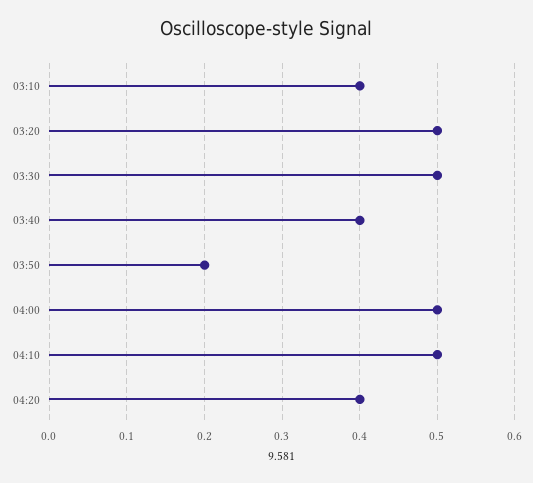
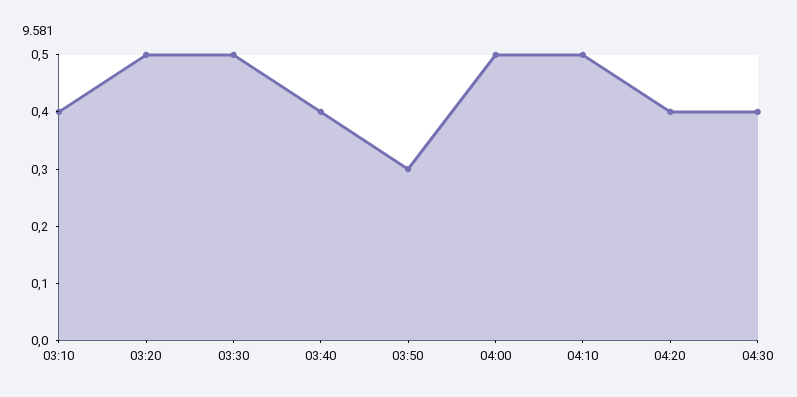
03:50: 0.2 -> 0.3
04:30: none -> 0.4

